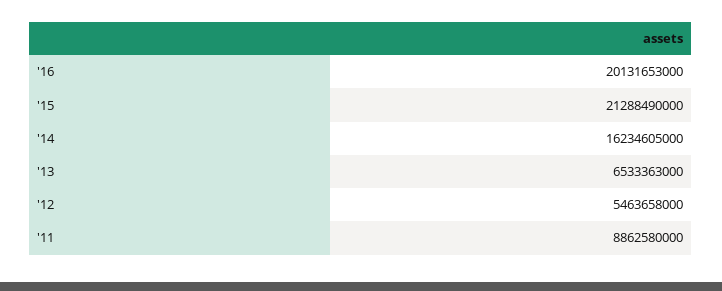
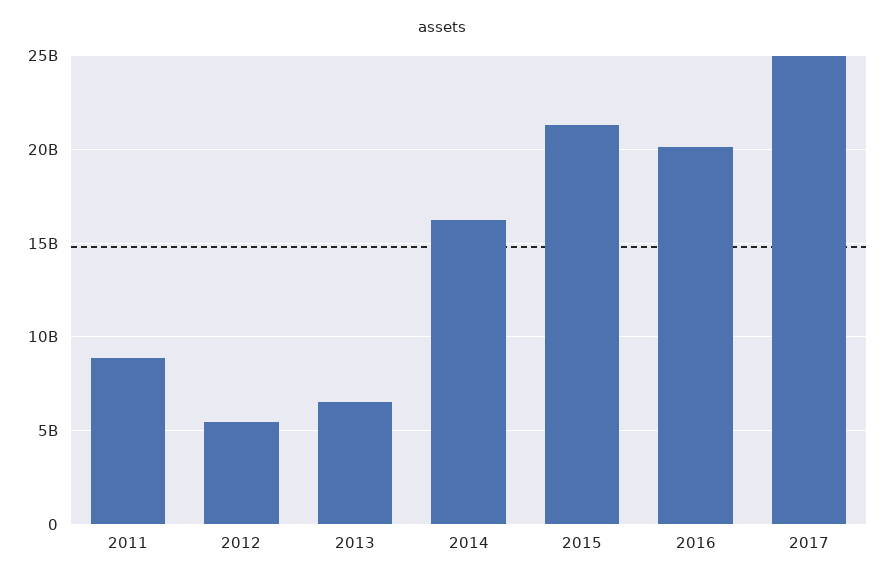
2017: none -> 25000000000

